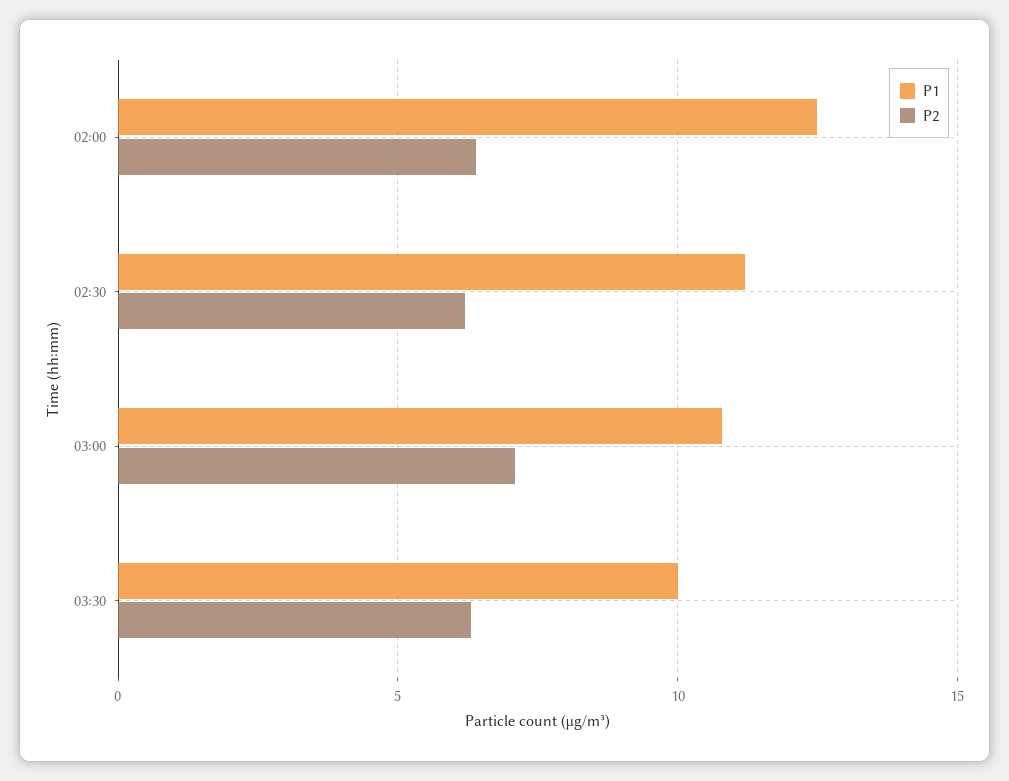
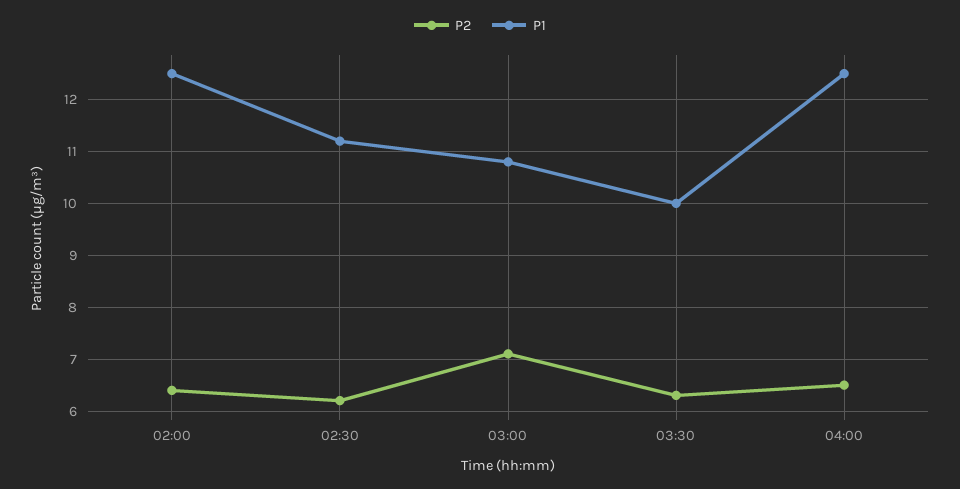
P2, 04:00: none -> 6.5
P1, 04:00: none -> 12.5

